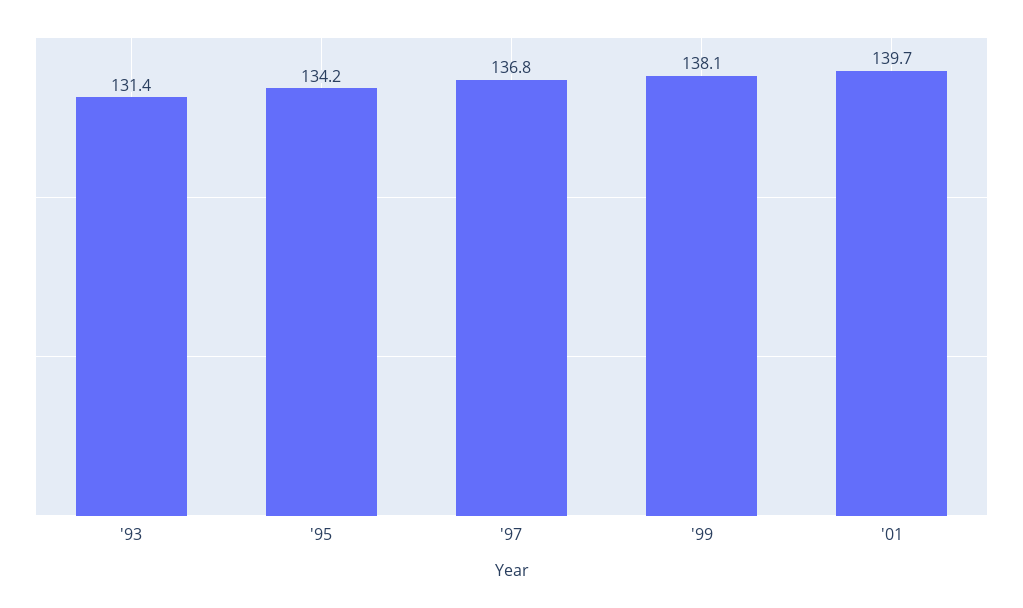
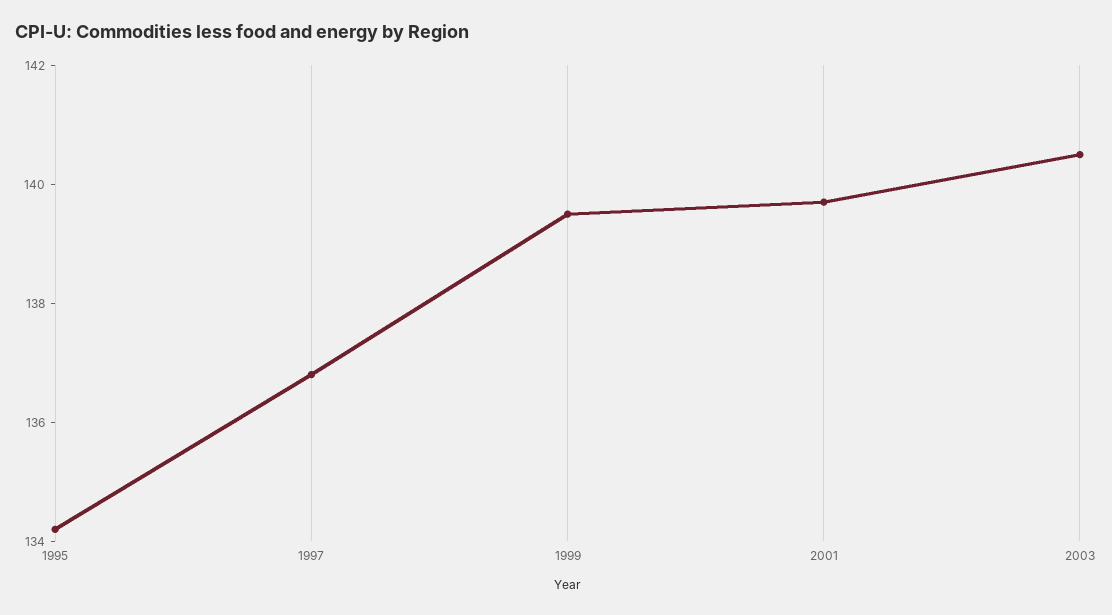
'93: 131.4 -> none
'99: 138.1 -> 139.5
2003: none -> 140.5

